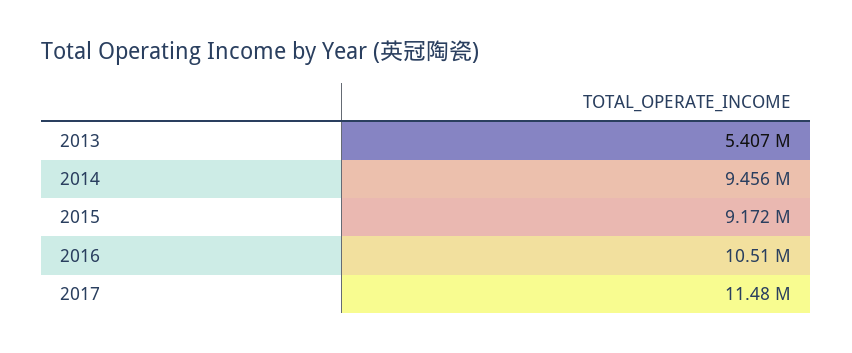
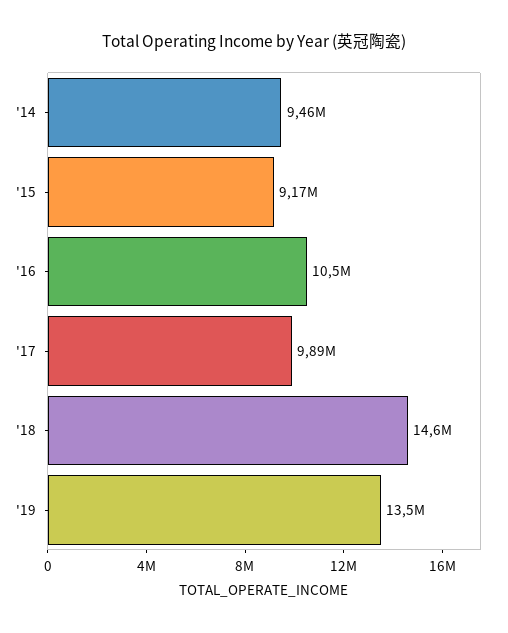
2013: 5407000 -> none
2017: 11480000 -> 9890000
'18: none -> 14600000
'19: none -> 13500000

